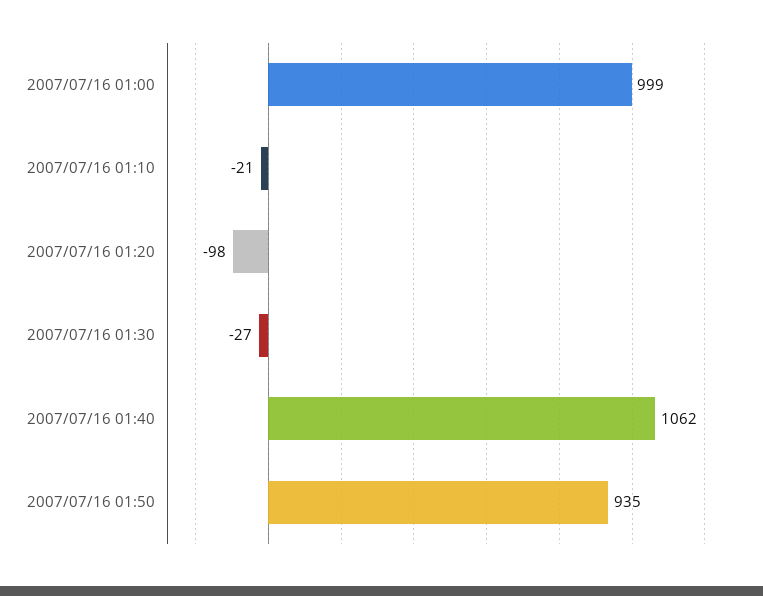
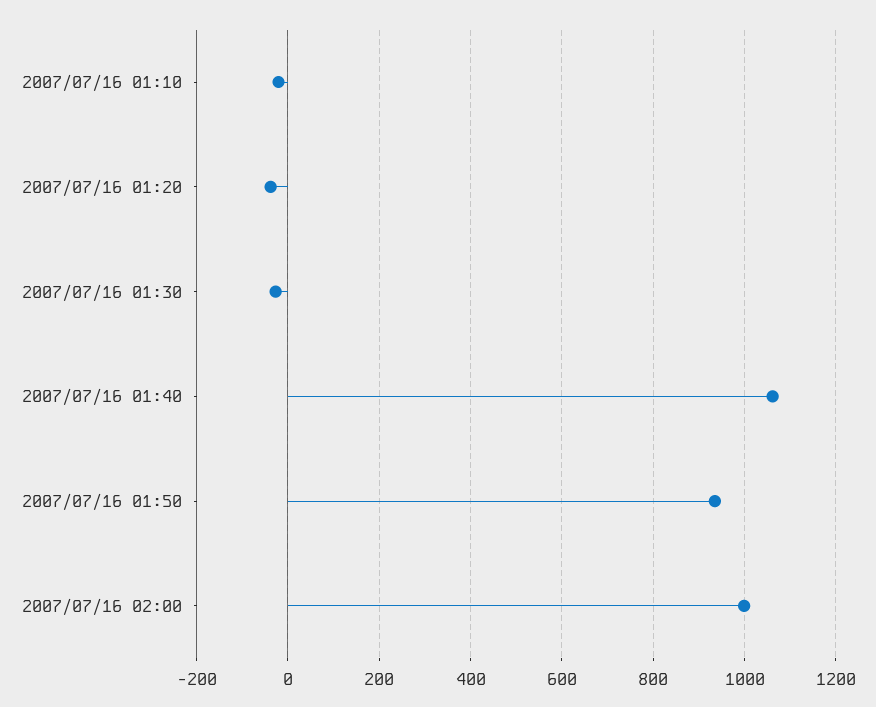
2007/07/16 01:00: 999 -> none
2007/07/16 01:20: -98 -> -40
2007/07/16 02:00: none -> 1000

